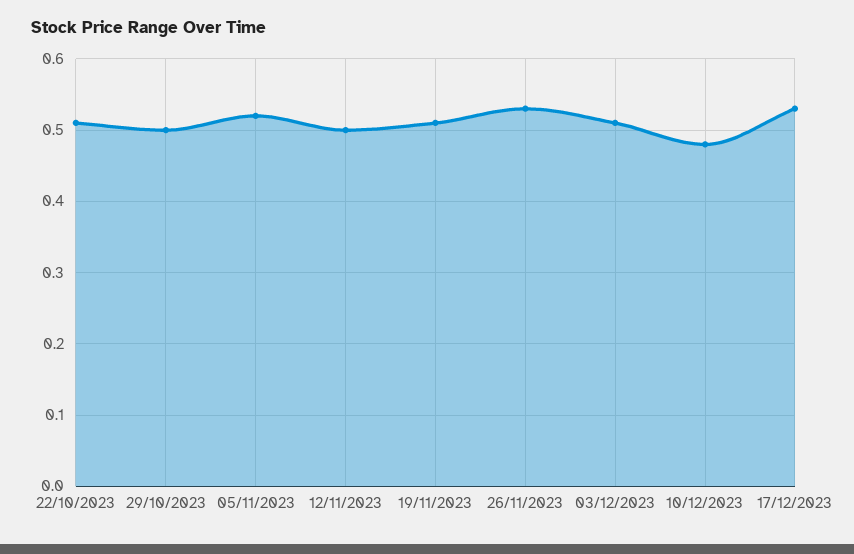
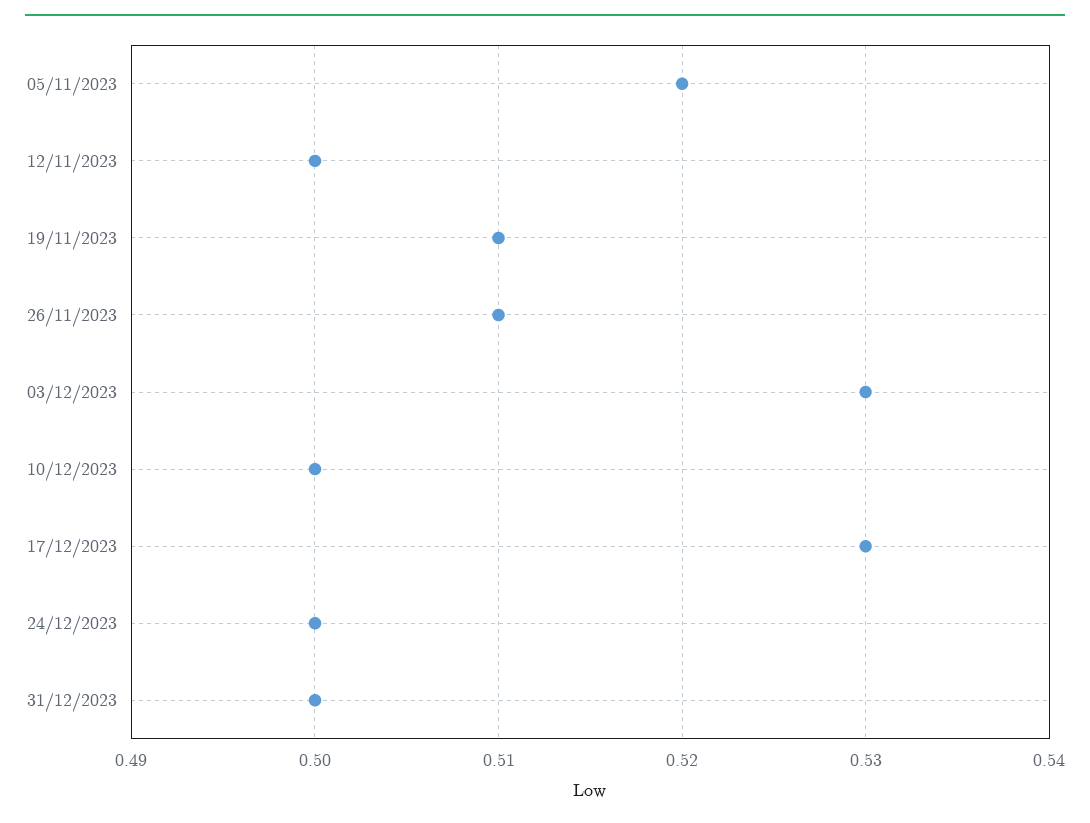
22/10/2023: 0.51 -> none
29/10/2023: 0.5 -> none
26/11/2023: 0.53 -> 0.51
03/12/2023: 0.51 -> 0.53
10/12/2023: 0.48 -> 0.5
24/12/2023: none -> 0.5
31/12/2023: none -> 0.5

